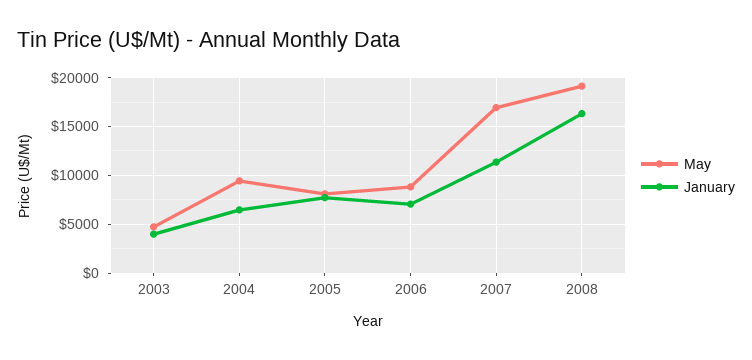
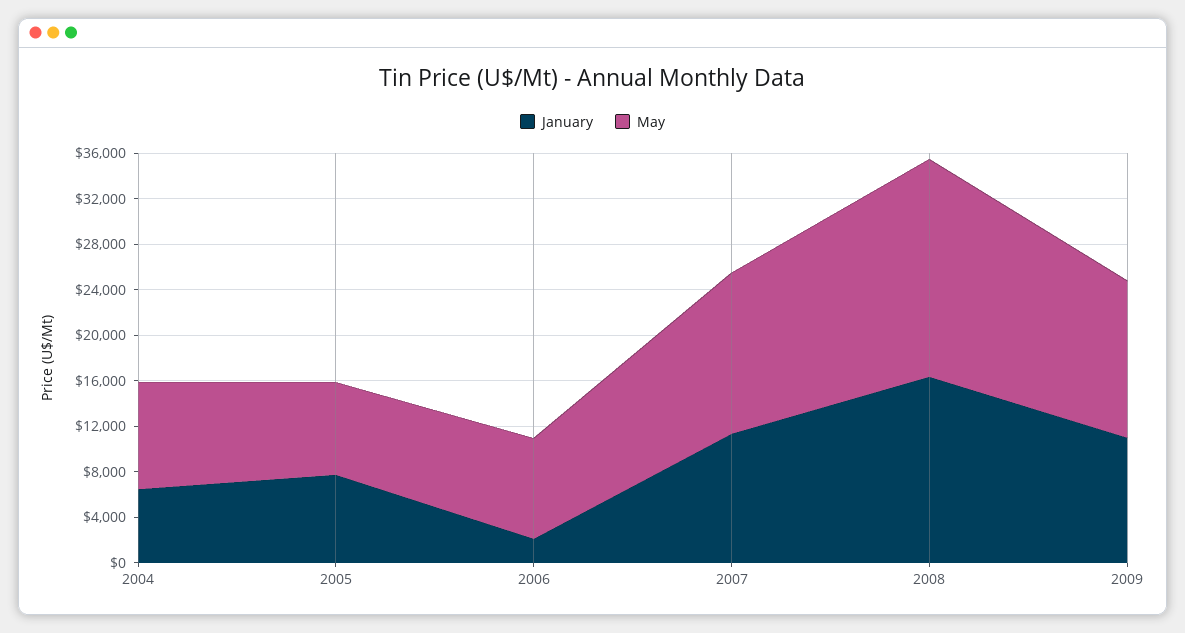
May, 2003: 5000 -> none
January, 2003: 4000 -> none
January, 2006: 7000 -> 2000
May, 2007: 17000 -> 14000
January, 2009: none -> 11000
May, 2009: none -> 14000

